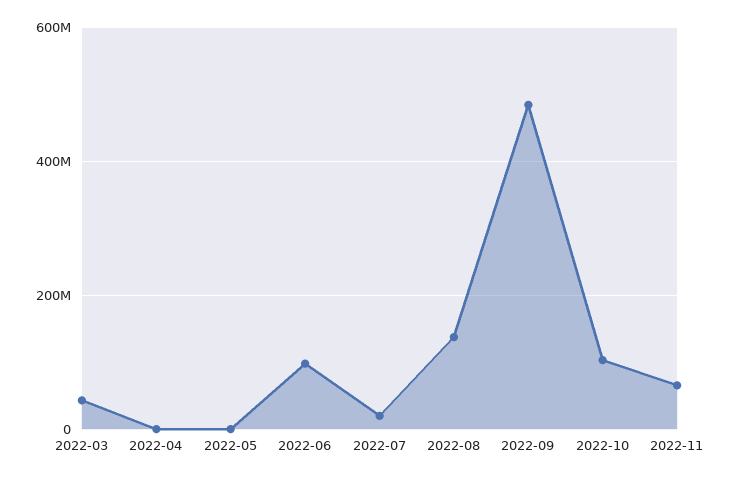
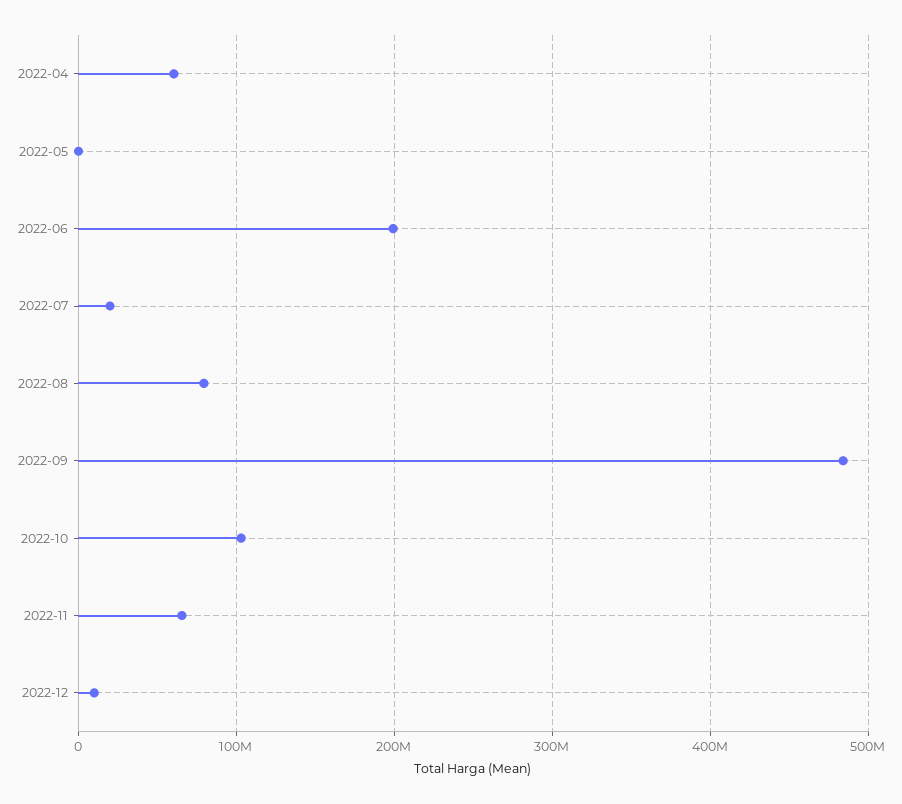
2022-03: 40000000 -> none
2022-04: 0 -> 60000000
2022-06: 100000000 -> 200000000
2022-08: 140000000 -> 80000000
2022-12: none -> 10000000

